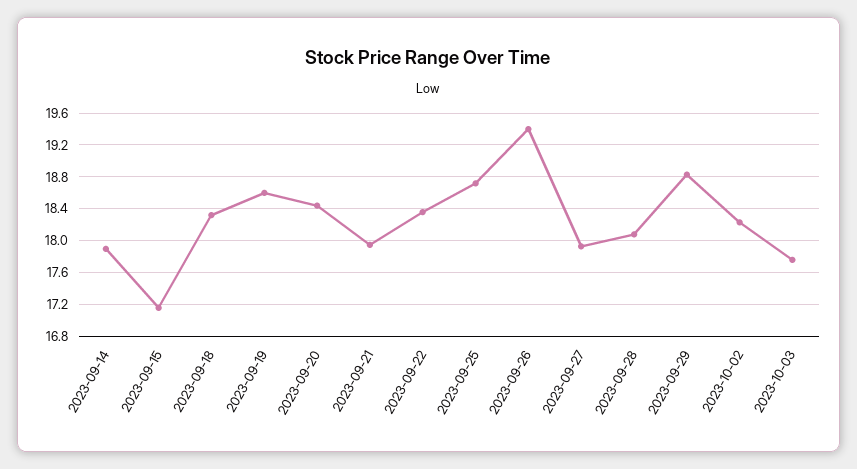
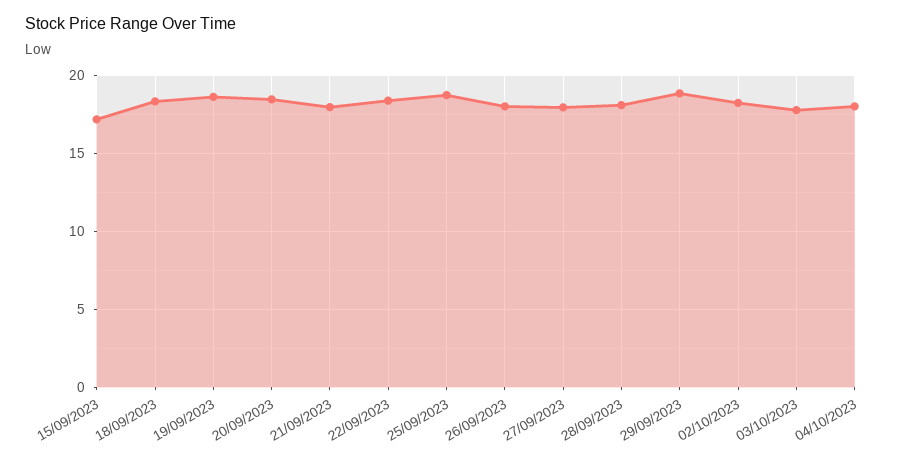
2023-09-14: 17.9 -> none
2023-09-26: 19.4 -> 18
04/10/2023: none -> 18

